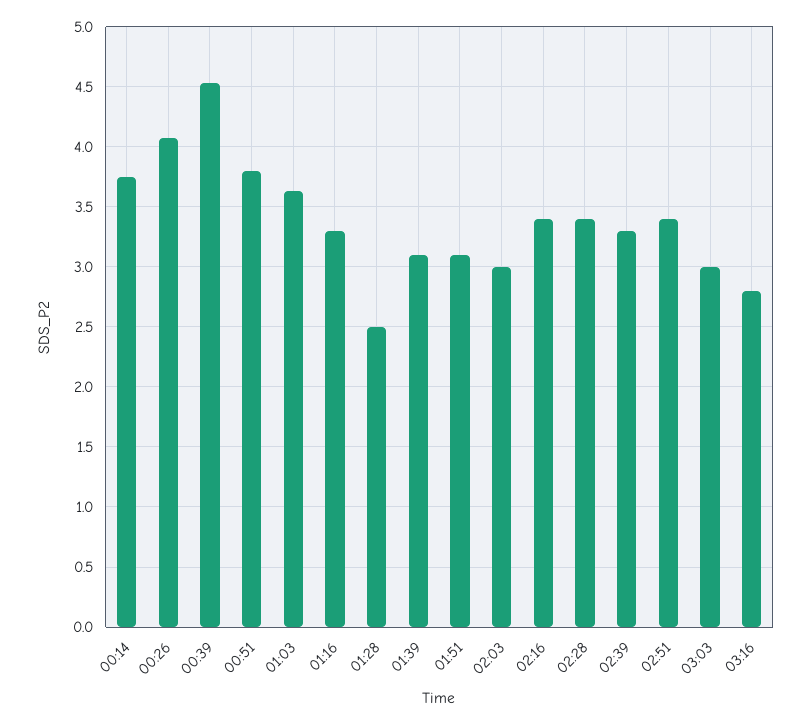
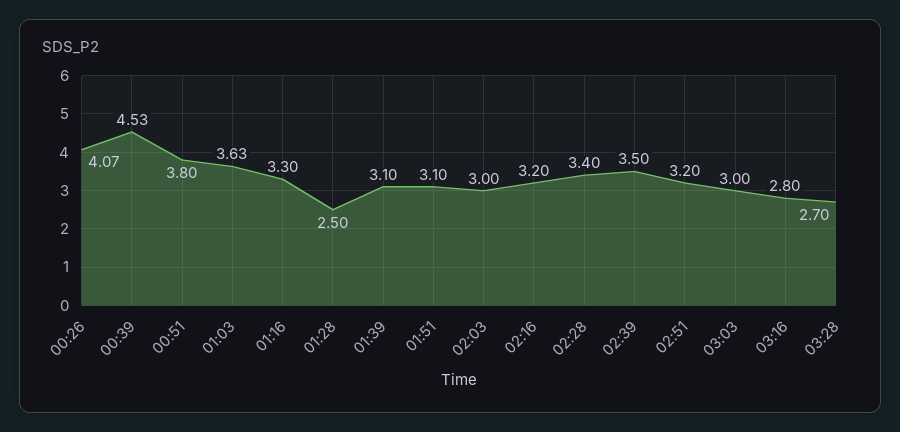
00:14: 3.75 -> none
02:16: 3.4 -> 3.2
02:39: 3.3 -> 3.5
02:51: 3.4 -> 3.2
03:28: none -> 2.7

